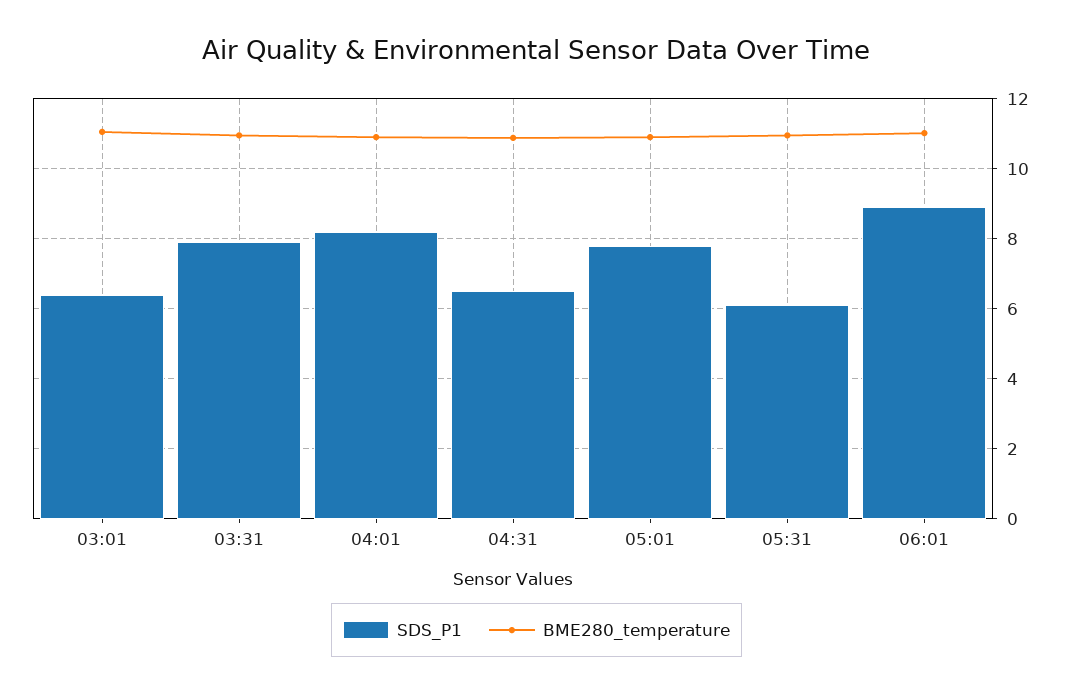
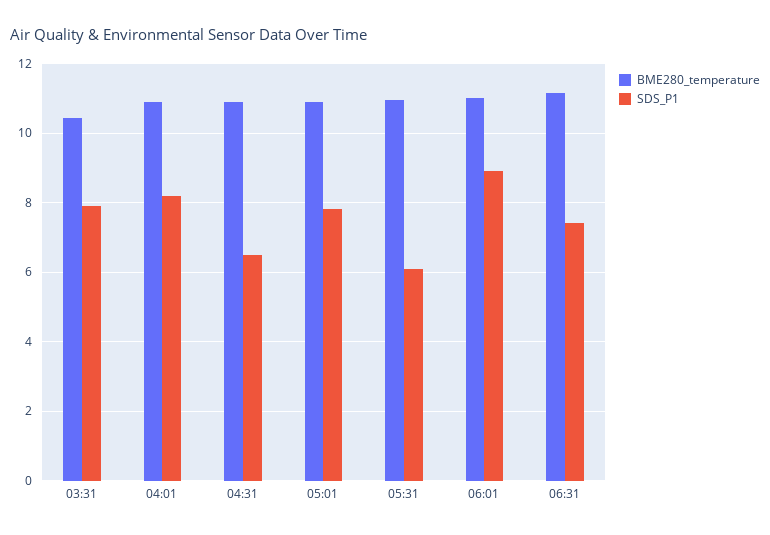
SDS_P1, 03:01: 6.4 -> none
BME280_temperature, 03:01: 11 -> none
BME280_temperature, 03:31: 11 -> 10.4
BME280_temperature, 06:31: none -> 11.2
SDS_P1, 06:31: none -> 7.4

